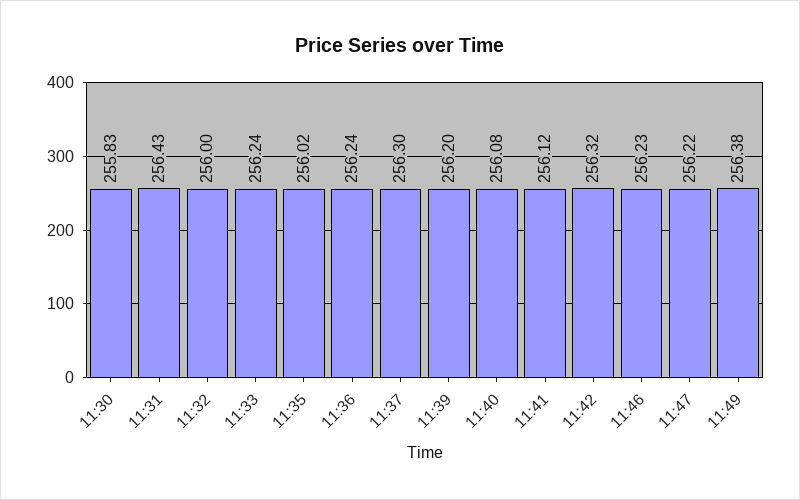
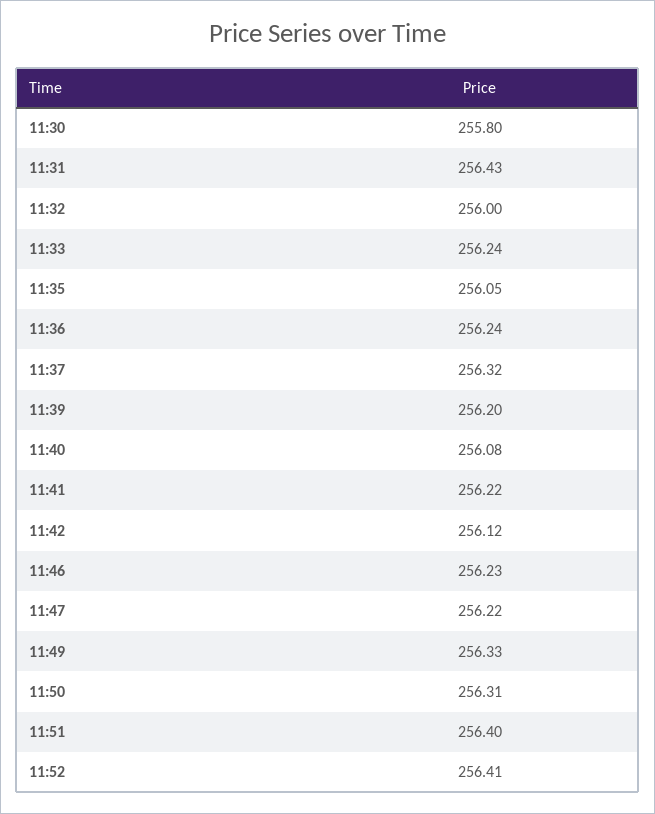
11:30: 255.83 -> 255.8
11:35: 256.02 -> 256.05
11:37: 256.3 -> 256.32
11:41: 256.12 -> 256.22
11:42: 256.32 -> 256.12
11:49: 256.38 -> 256.33
11:50: none -> 256.31
11:51: none -> 256.4
11:52: none -> 256.41

